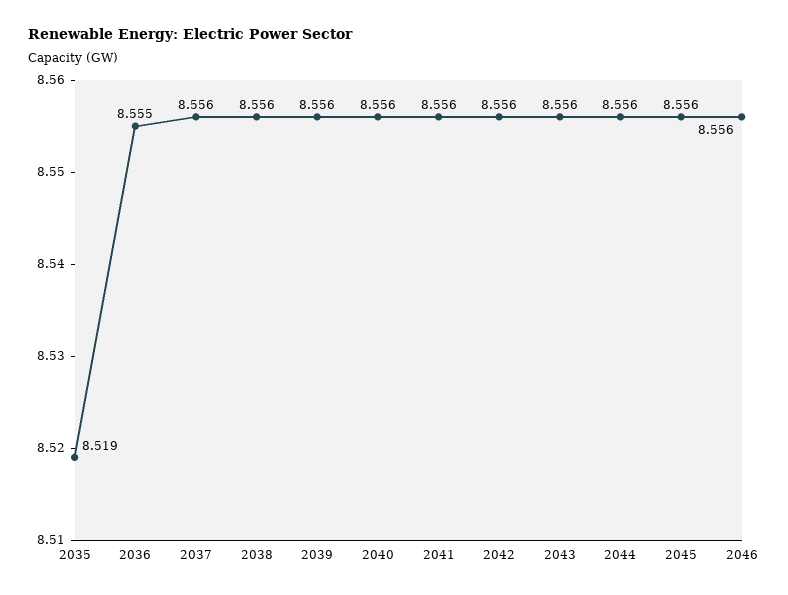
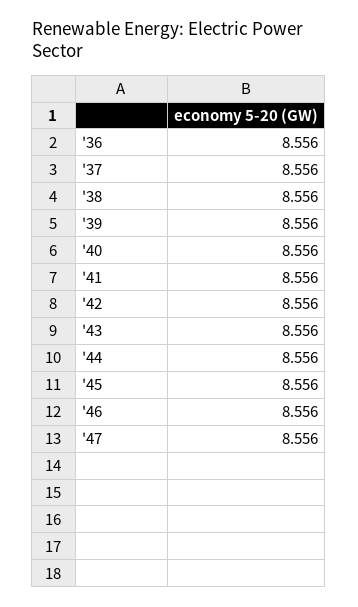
2035: 8.519 -> none
2036: 8.555 -> 8.556
'47: none -> 8.556

